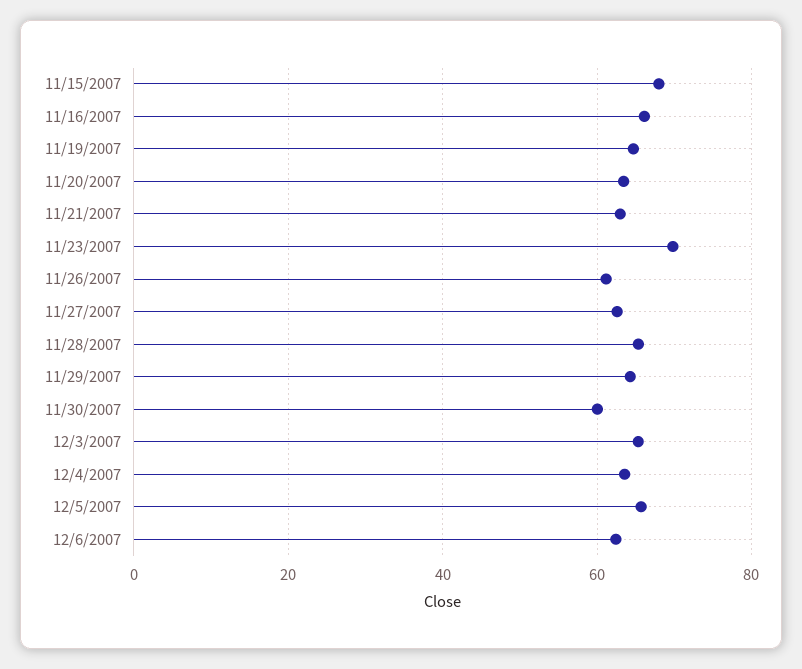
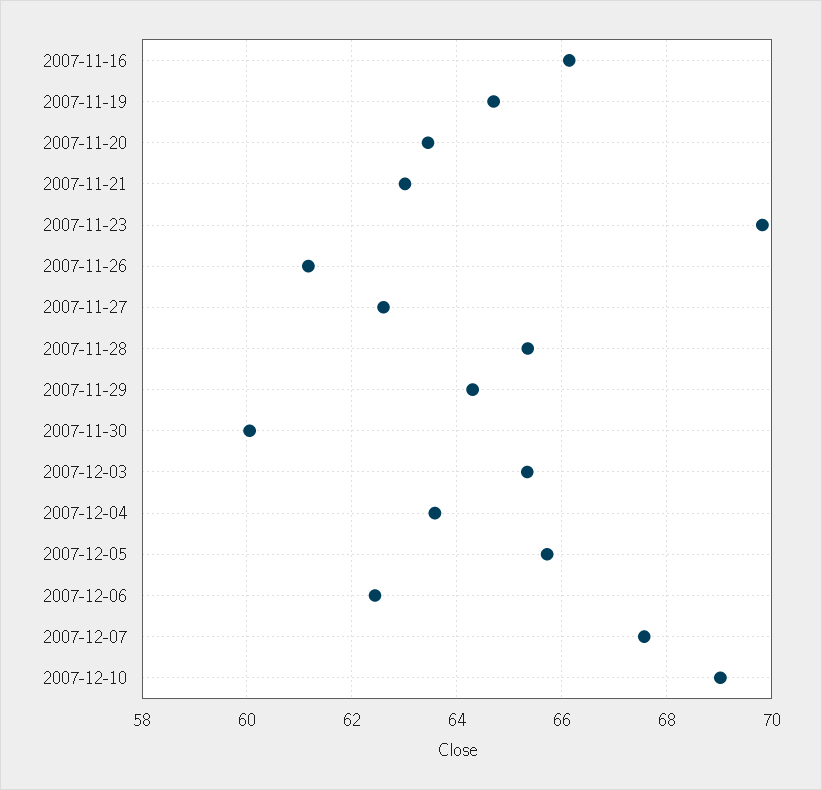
11/15/2007: 68 -> none
2007-12-07: none -> 67.6
2007-12-10: none -> 69

